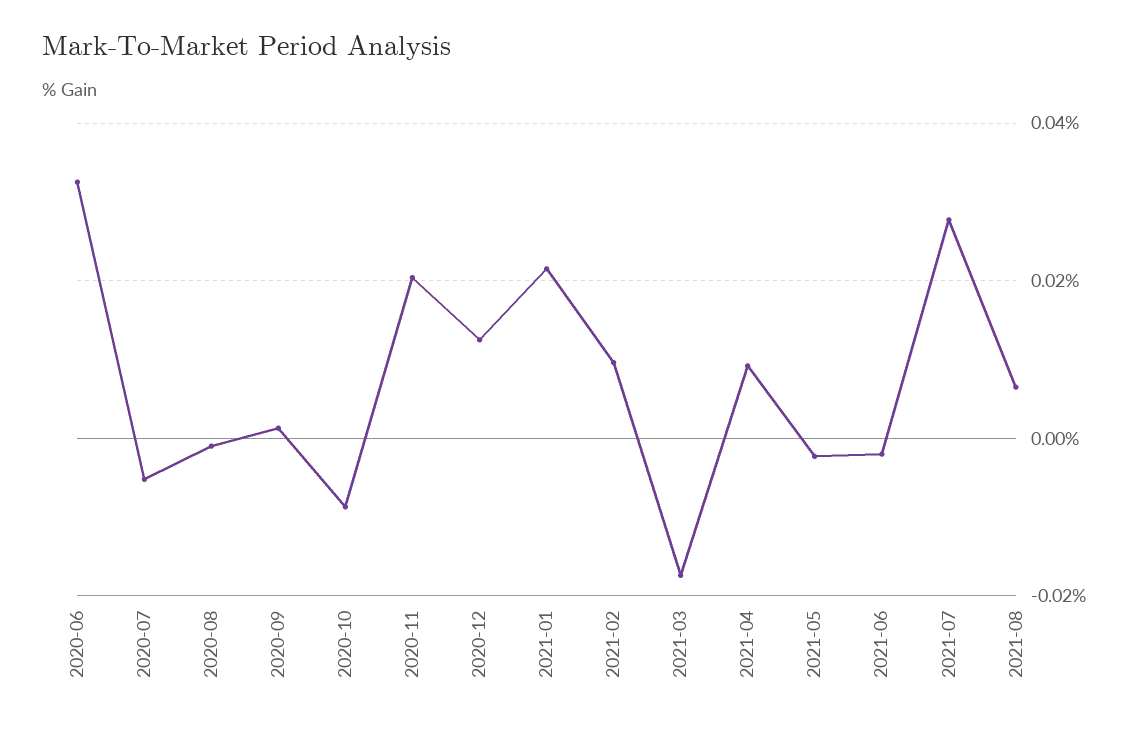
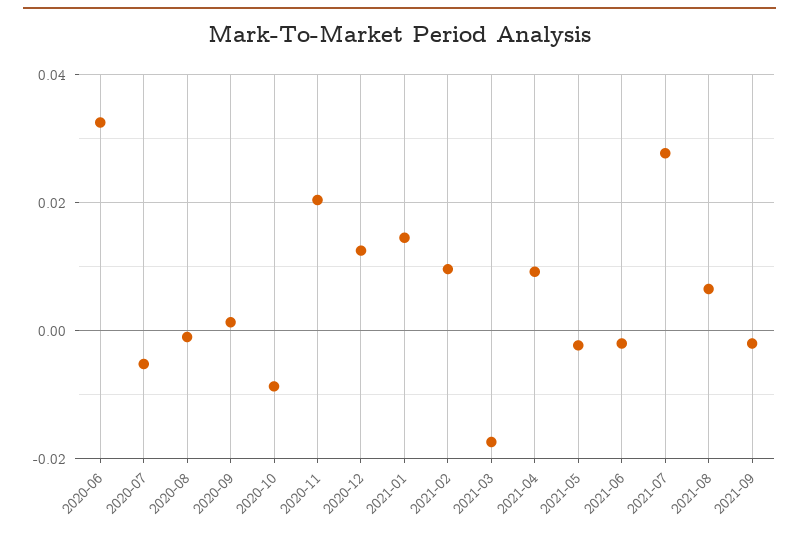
2021-01: 0.022 -> 0.014
2021-09: none -> -0.002

